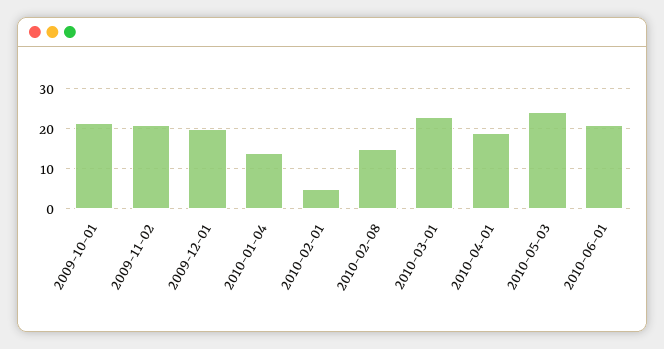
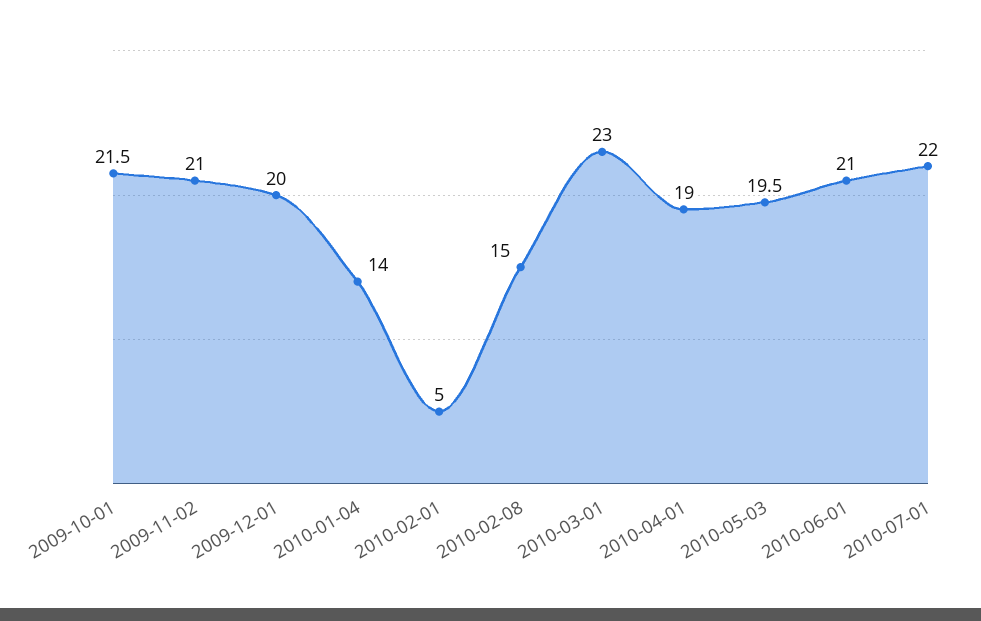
2010-05-03: 24 -> 19.5
2010-07-01: none -> 22

